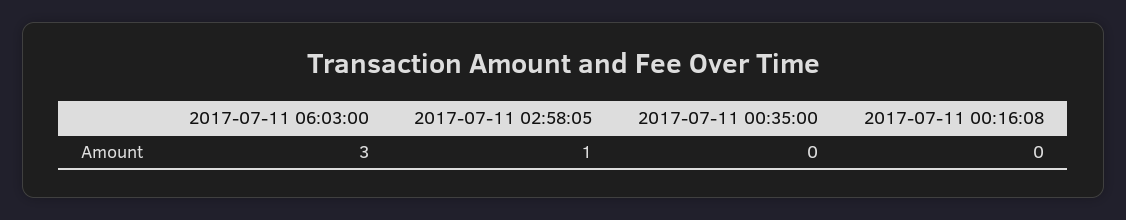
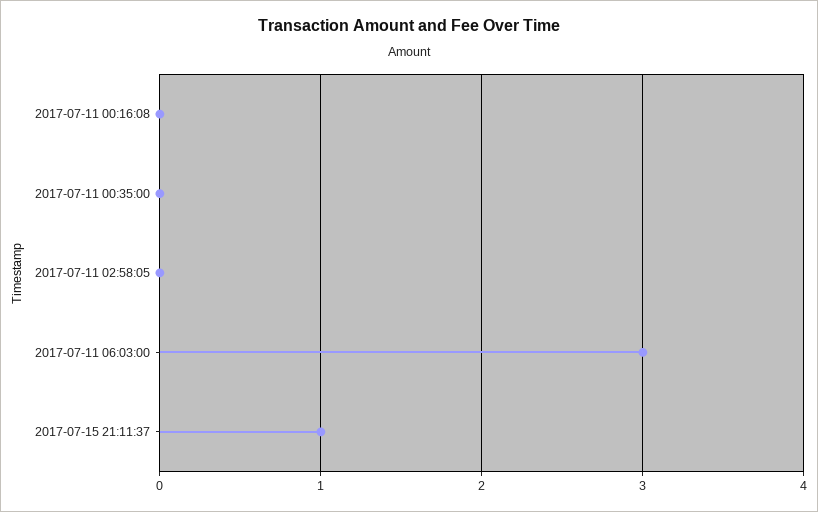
2017-07-11 02:58:05: 1 -> 0
2017-07-15 21:11:37: none -> 1

